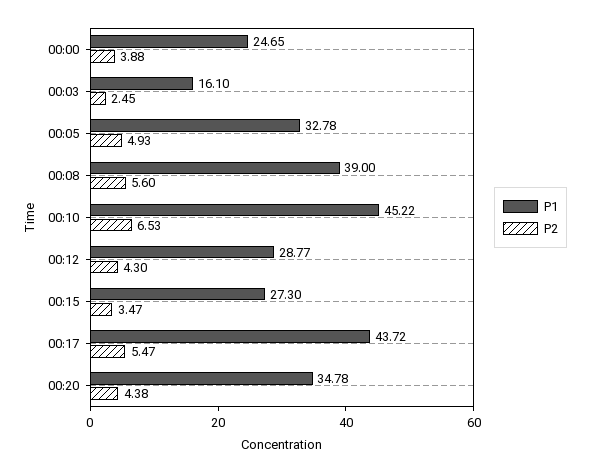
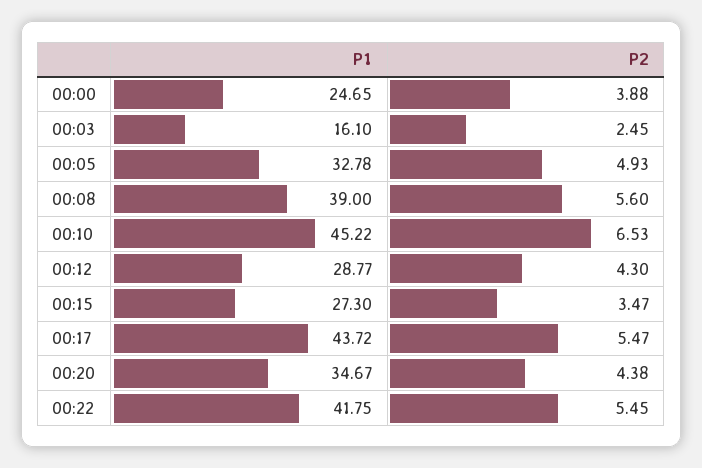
P1, 00:20: 34.78 -> 34.67
P1, 00:22: none -> 41.75
P2, 00:22: none -> 5.45

